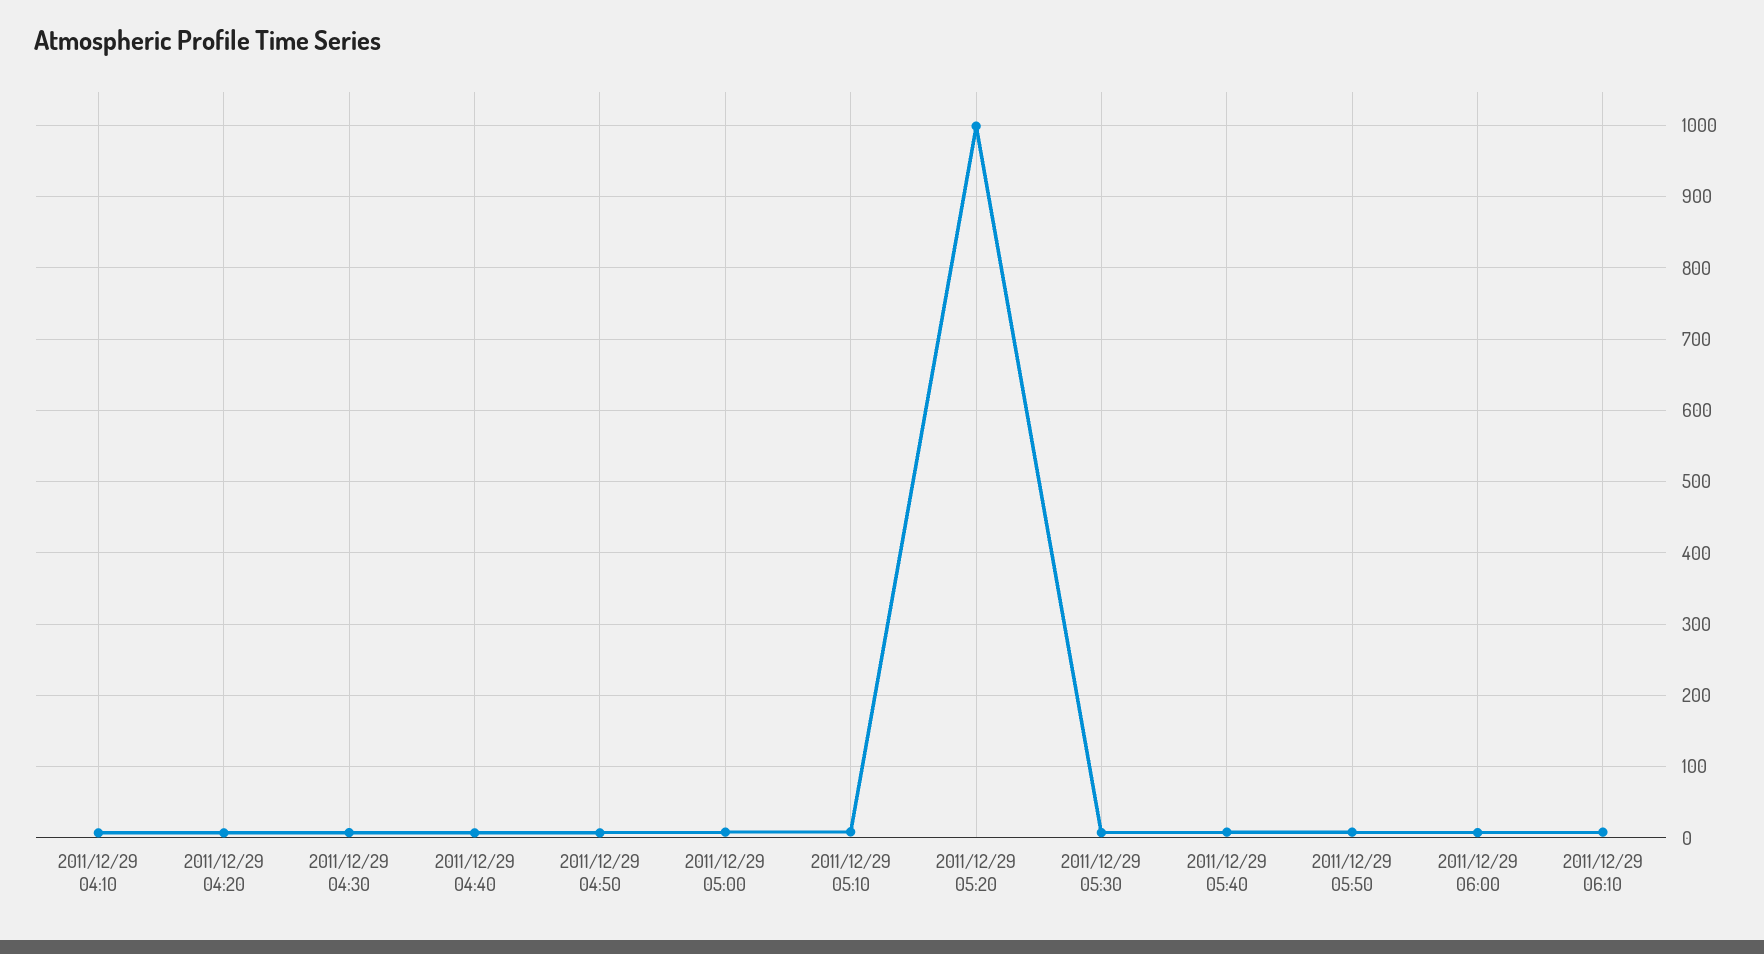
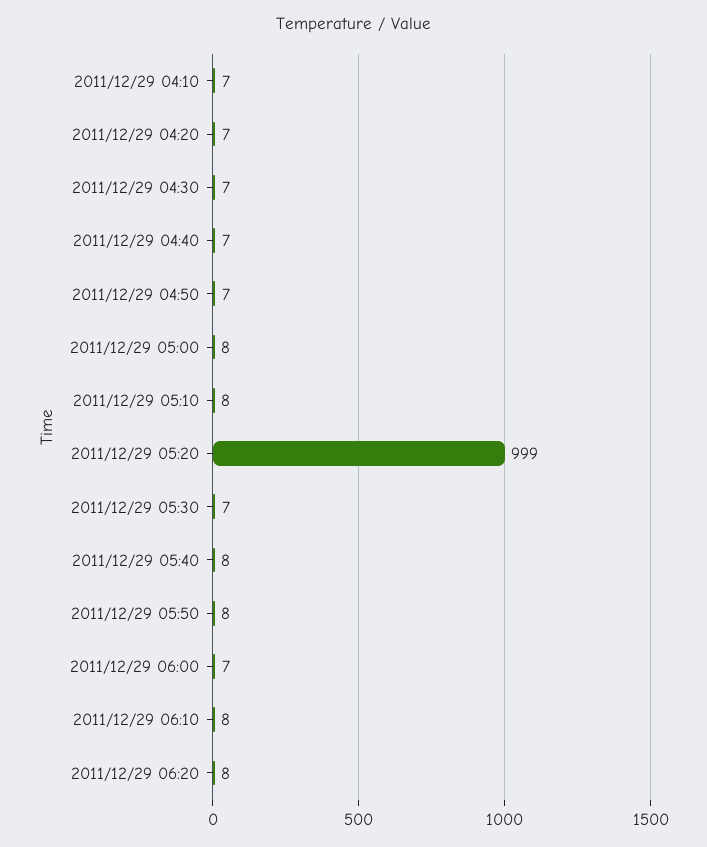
2011/12/29 06:20: none -> 8

